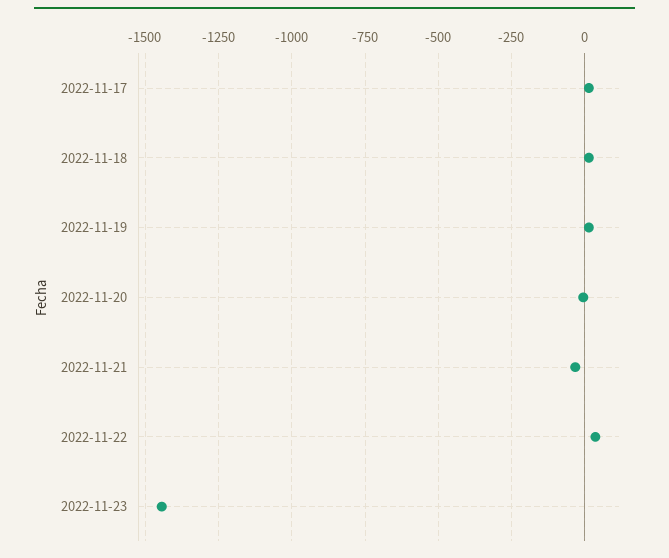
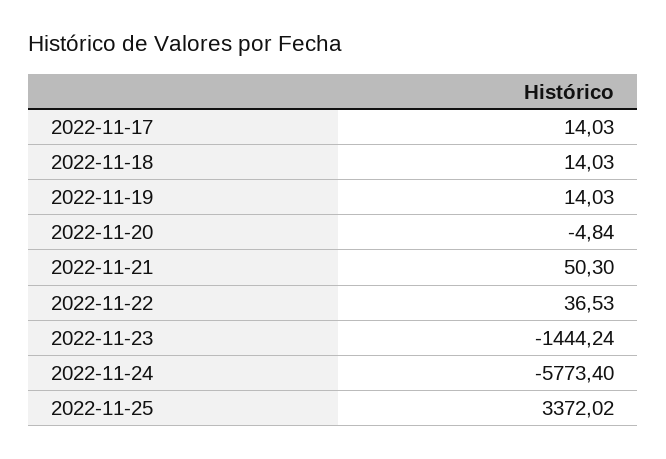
2022-11-21: -25 -> 50.3
2022-11-24: none -> -5773.4
2022-11-25: none -> 3372.02

